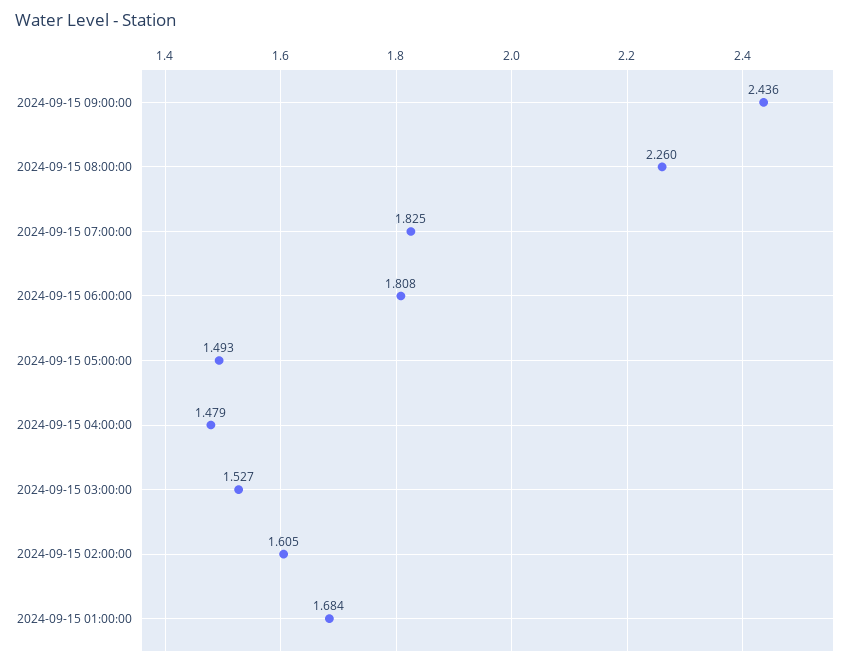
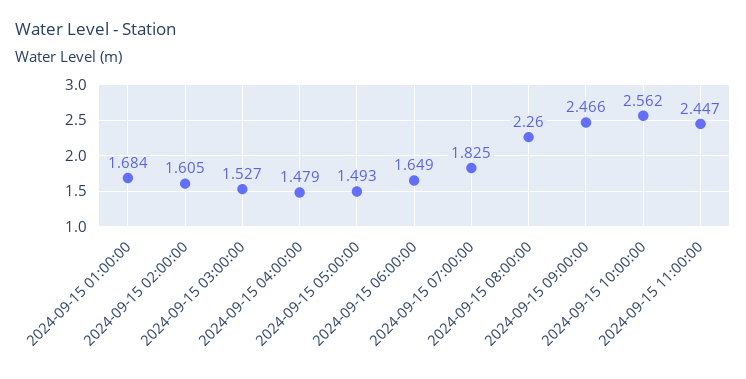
2024-09-15 09:00:00: 2.436 -> 2.466
2024-09-15 06:00:00: 1.808 -> 1.649
2024-09-15 10:00:00: none -> 2.562
2024-09-15 11:00:00: none -> 2.447

